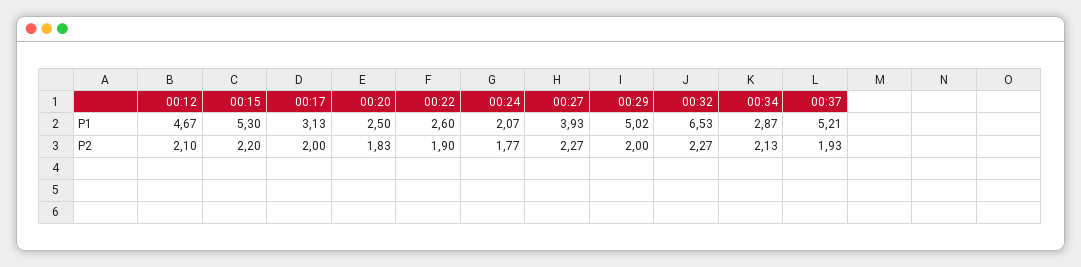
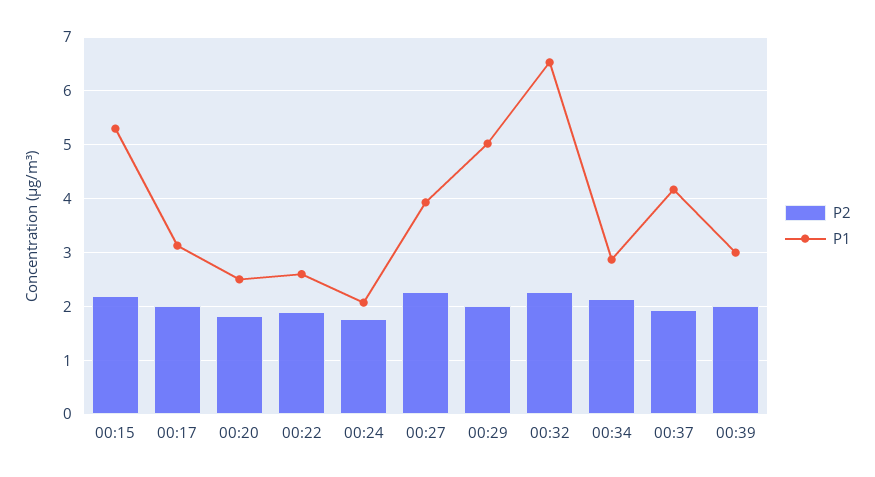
P1, 00:12: 4.67 -> none
P1, 00:37: 5.21 -> 4.2
P2, 00:12: 2.1 -> none
P2, 00:39: none -> 2
P1, 00:39: none -> 3

